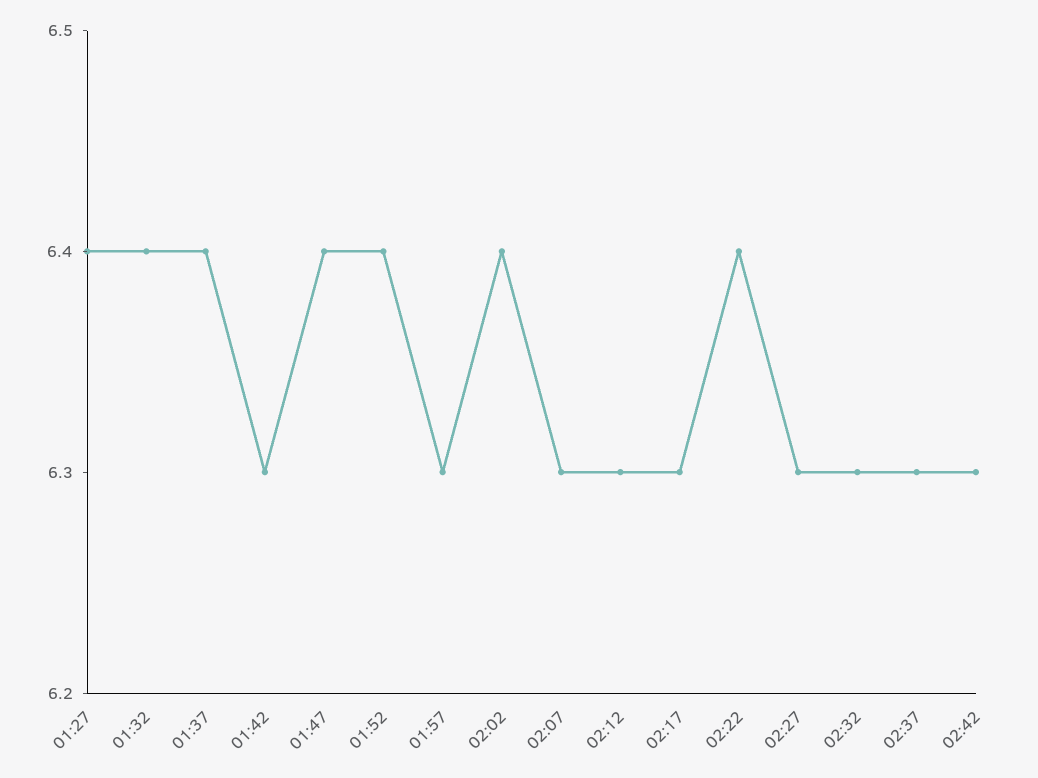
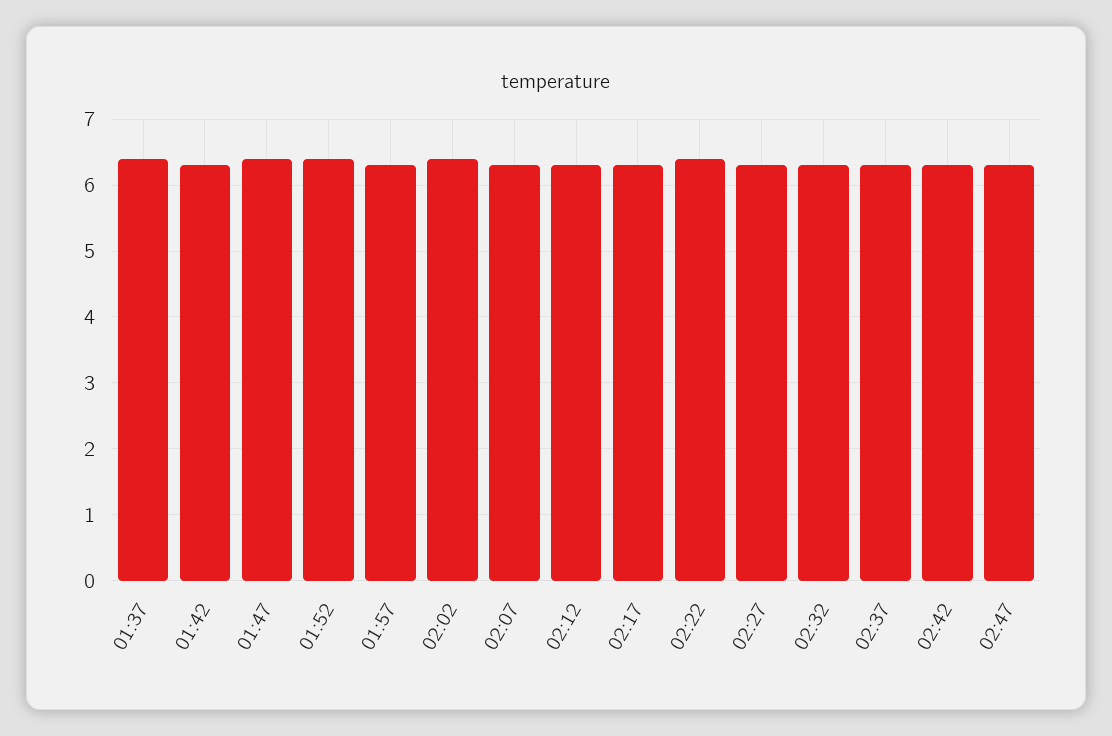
01:27: 6.4 -> none
01:32: 6.4 -> none
02:47: none -> 6.3

